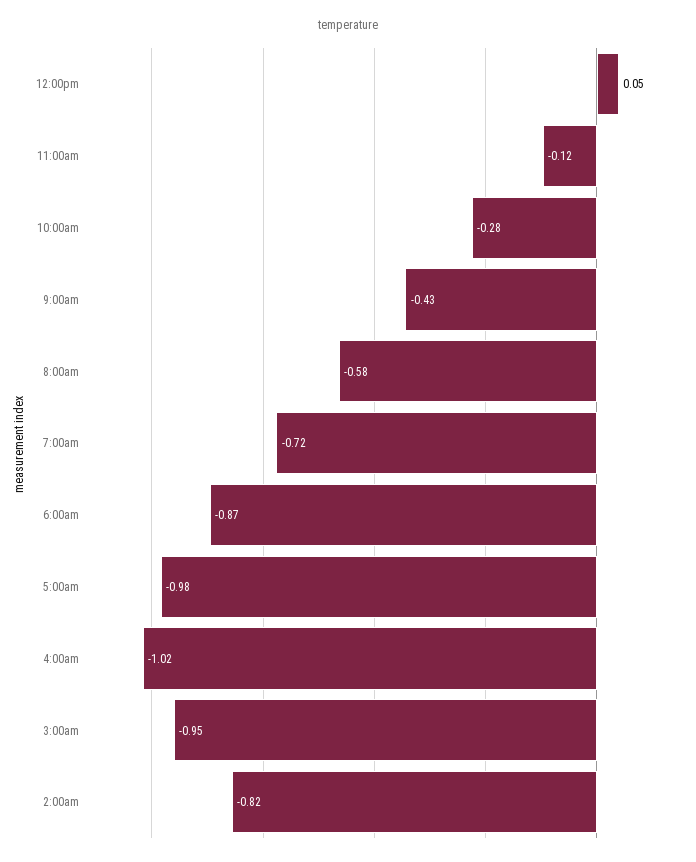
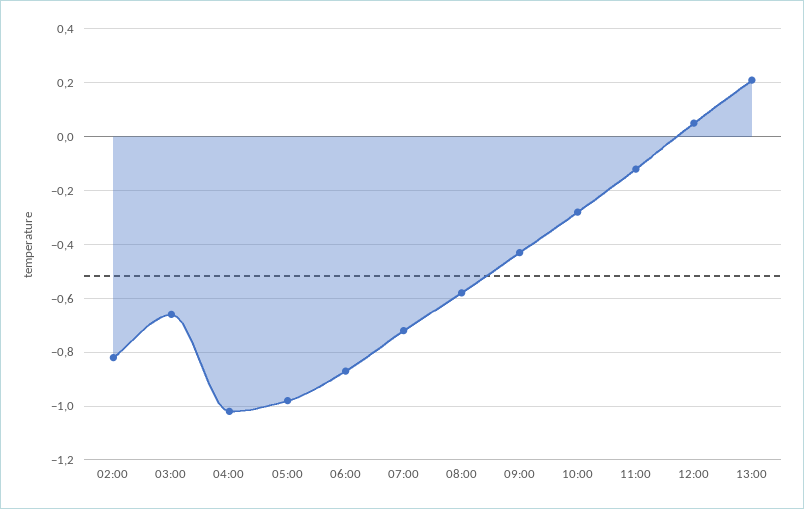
3:00am: -0.95 -> -0.65
13:00: none -> 0.2

